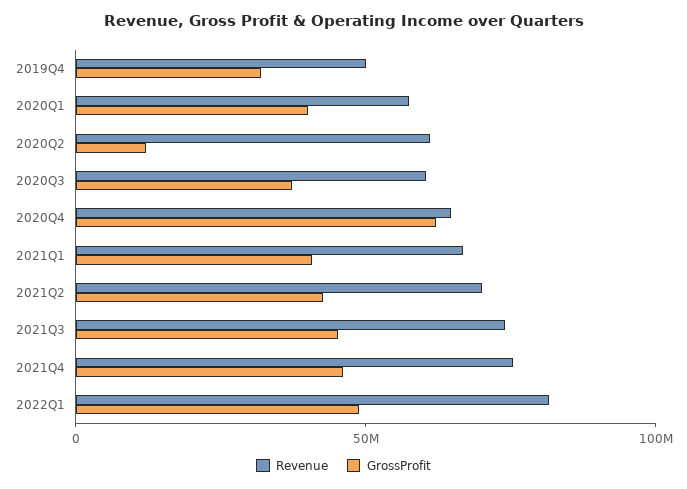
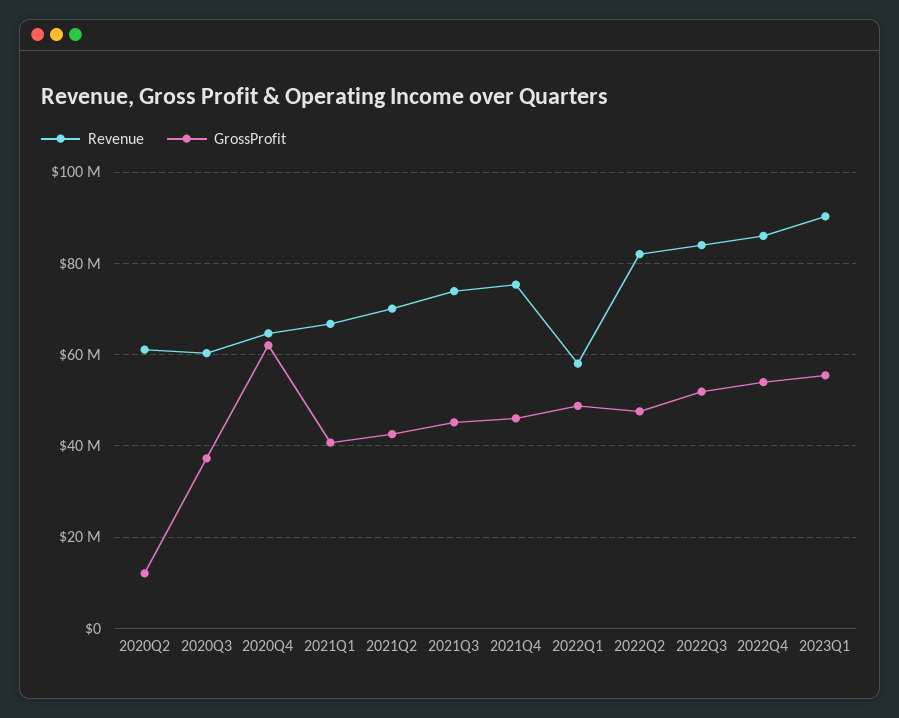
Revenue, 2019Q4: 50000000 -> none
GrossProfit, 2019Q4: 30000000 -> none
Revenue, 2020Q1: 60000000 -> none
GrossProfit, 2020Q1: 40000000 -> none
Revenue, 2022Q1: 80000000 -> 58000000
Revenue, 2022Q2: none -> 82000000
GrossProfit, 2022Q2: none -> 48000000
Revenue, 2022Q3: none -> 84000000
GrossProfit, 2022Q3: none -> 52000000
Revenue, 2022Q4: none -> 86000000
GrossProfit, 2022Q4: none -> 54000000
Revenue, 2023Q1: none -> 90000000
GrossProfit, 2023Q1: none -> 56000000

